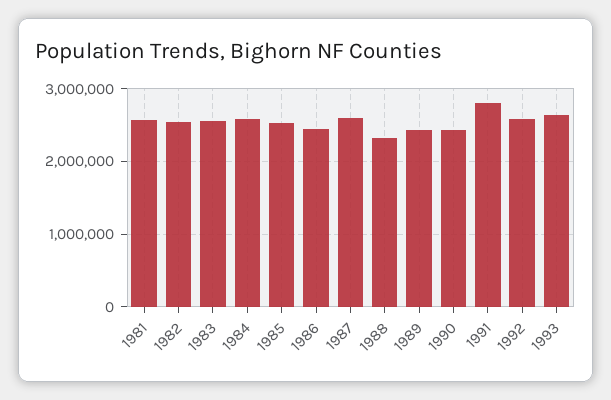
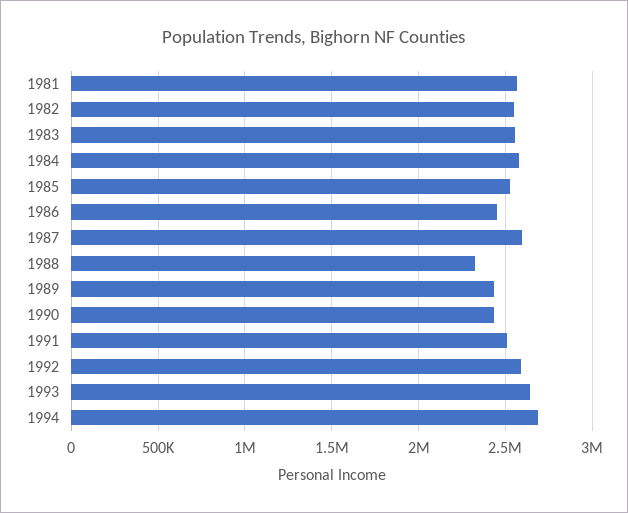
1991: 2800000 -> 2500000
1994: none -> 2700000

